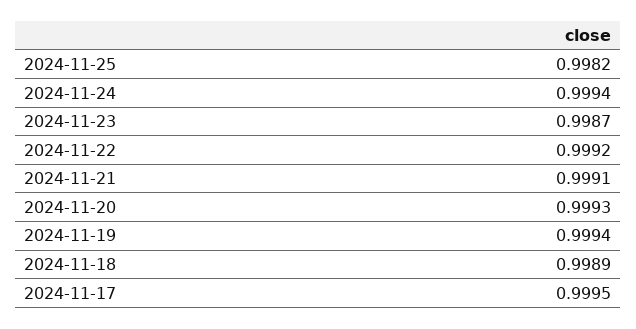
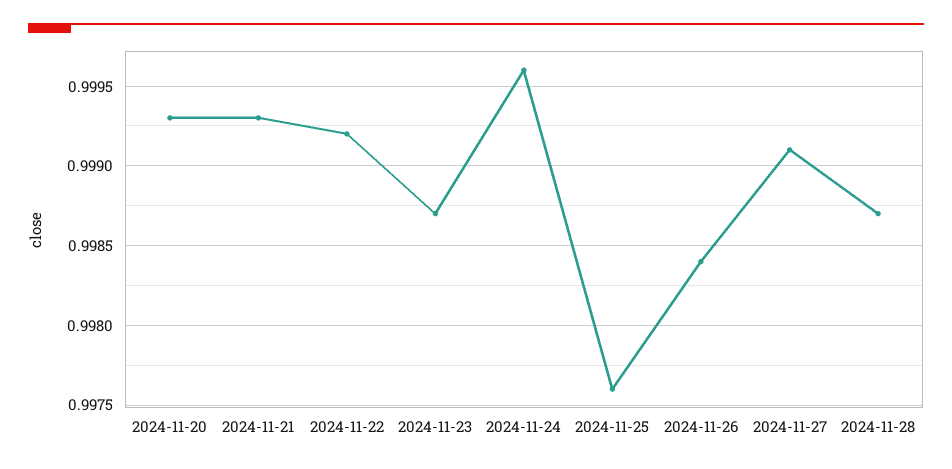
2024-11-25: 0.9982 -> 0.9976
2024-11-24: 0.9994 -> 0.9996
2024-11-21: 0.9991 -> 0.9993
2024-11-19: 0.9994 -> none
2024-11-18: 0.9989 -> none
2024-11-17: 0.9995 -> none
2024-11-26: none -> 0.9984
2024-11-27: none -> 0.9991
2024-11-28: none -> 0.9987

